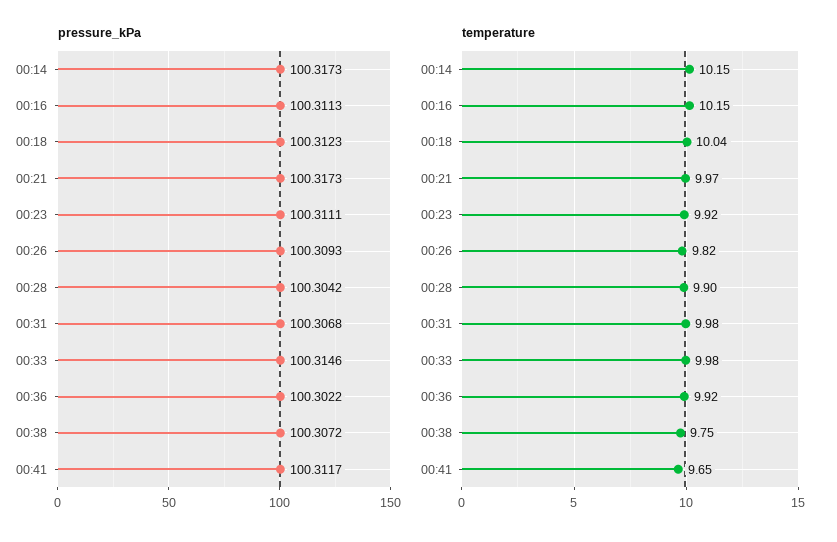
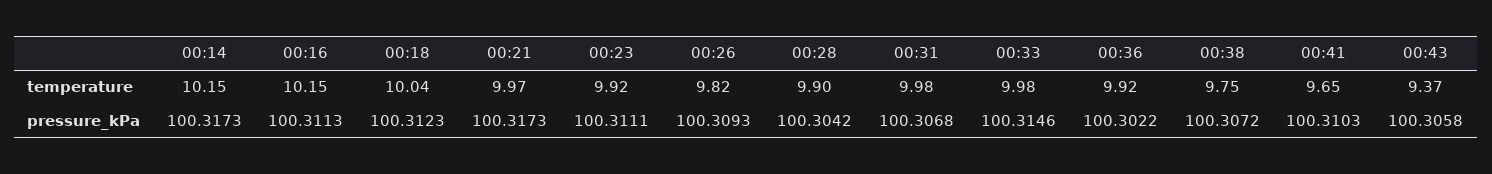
pressure_kPa, 00:41: 100.3117 -> 100.3103
temperature, 00:43: none -> 9.37
pressure_kPa, 00:43: none -> 100.3058

